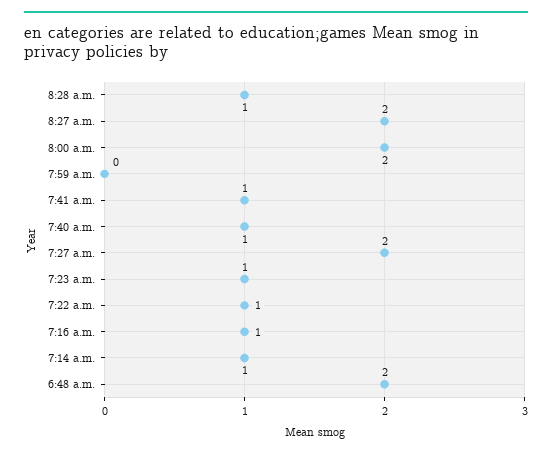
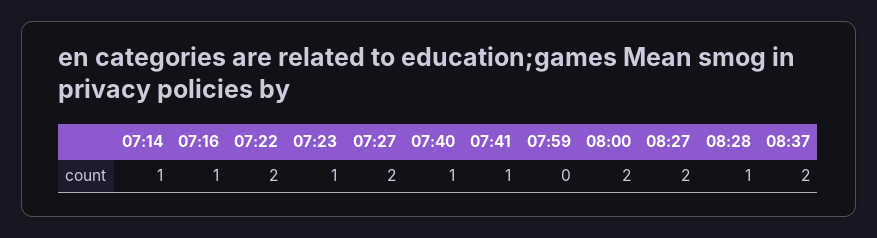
7:22 a.m.: 1 -> 2
6:48 a.m.: 2 -> none
08:37: none -> 2

